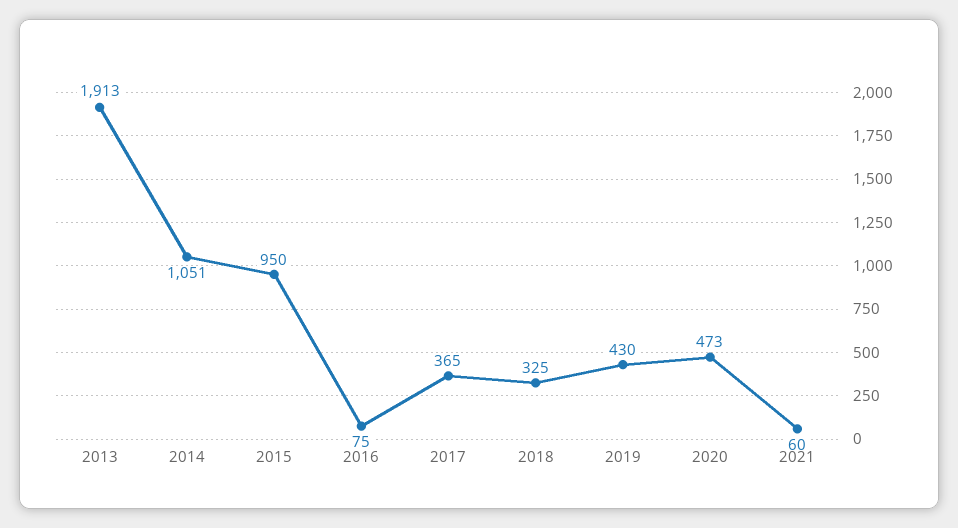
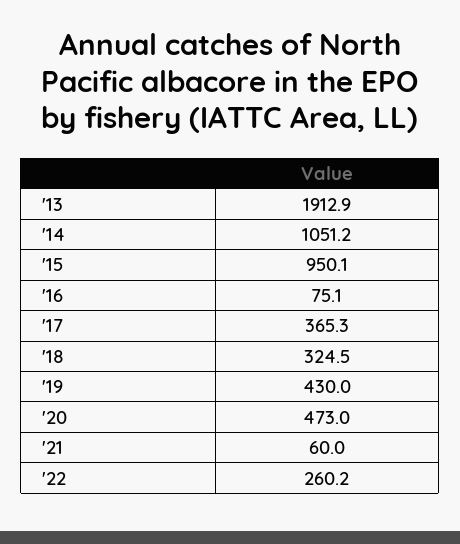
'22: none -> 260.2

